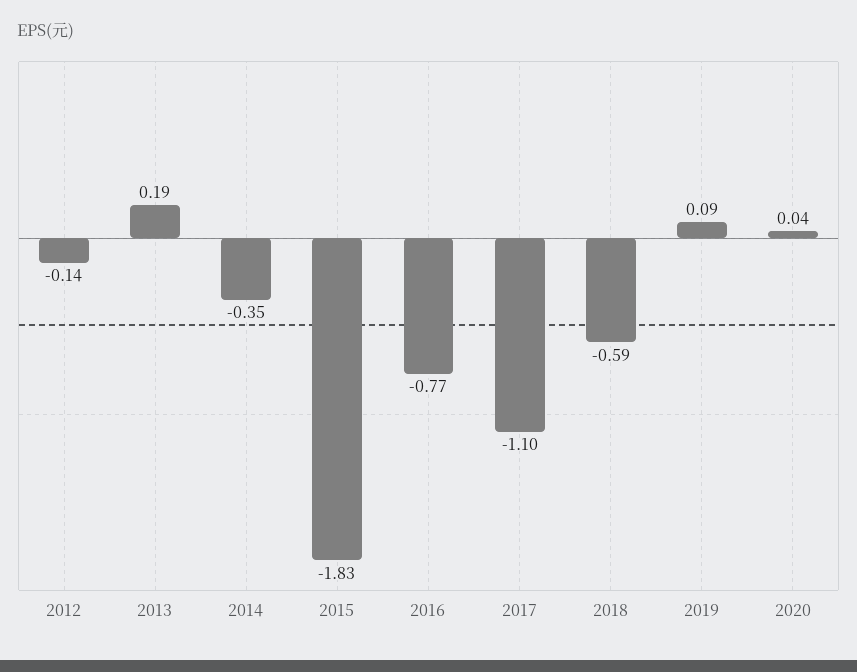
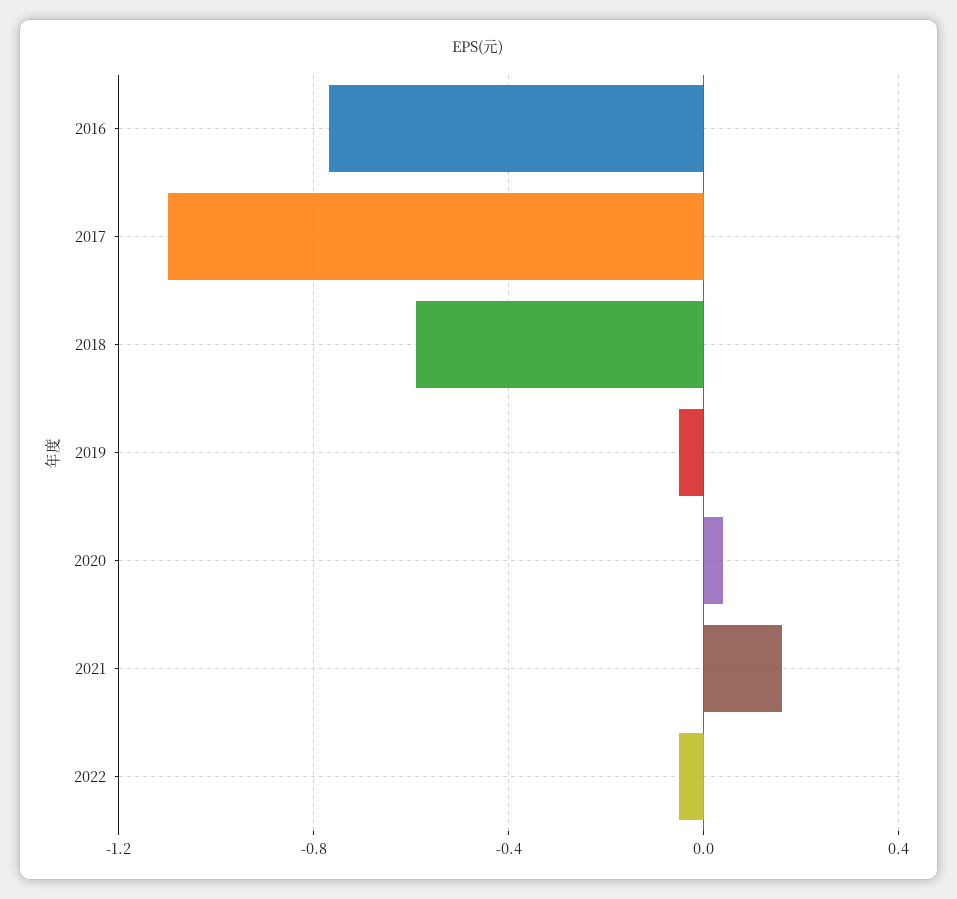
2012: -0.14 -> none
2013: 0.19 -> none
2014: -0.35 -> none
2015: -1.83 -> none
2019: 0.09 -> -0.05
2021: none -> 0.15
2022: none -> -0.05

